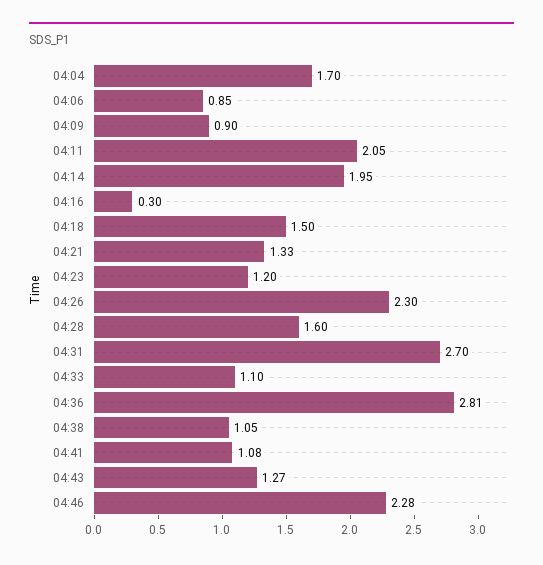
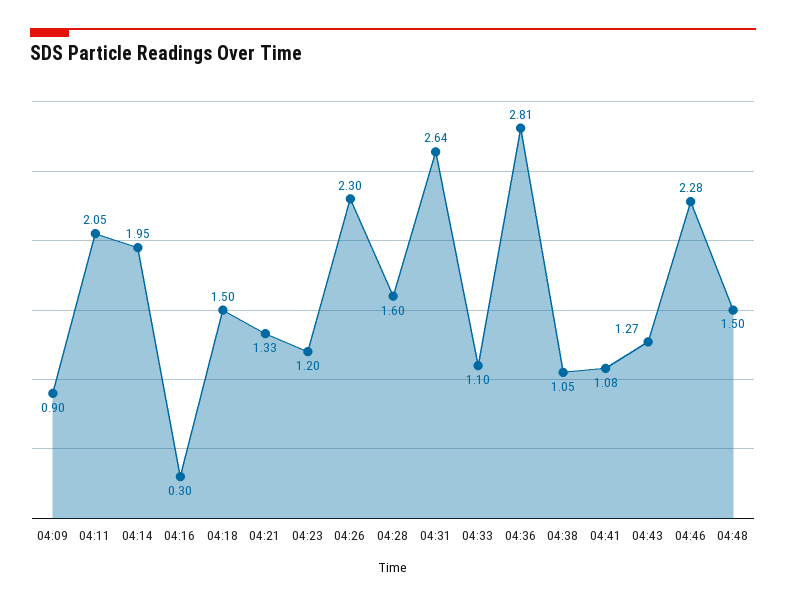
04:04: 1.7 -> none
04:06: 0.85 -> none
04:31: 2.7 -> 2.64
04:48: none -> 1.5

